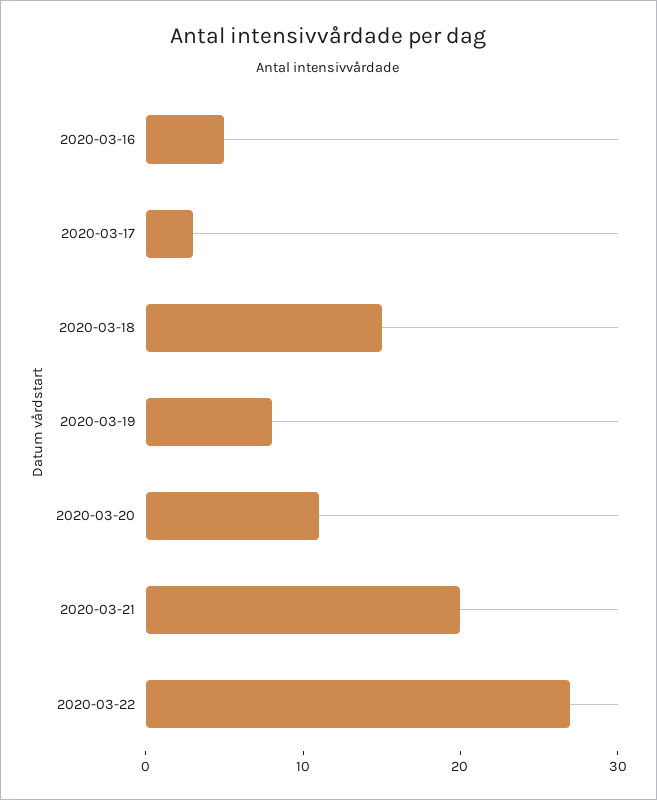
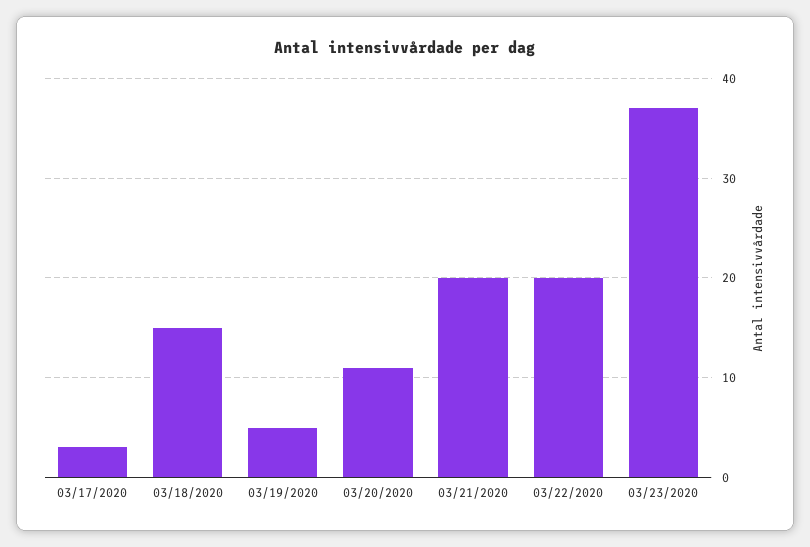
2020-03-16: 5 -> none
2020-03-19: 8 -> 5
2020-03-22: 27 -> 20
03/23/2020: none -> 37

